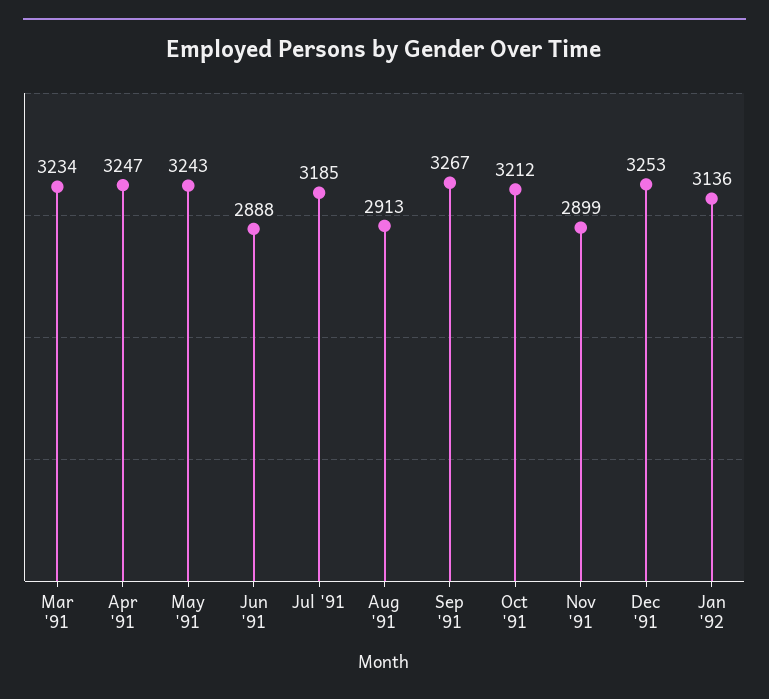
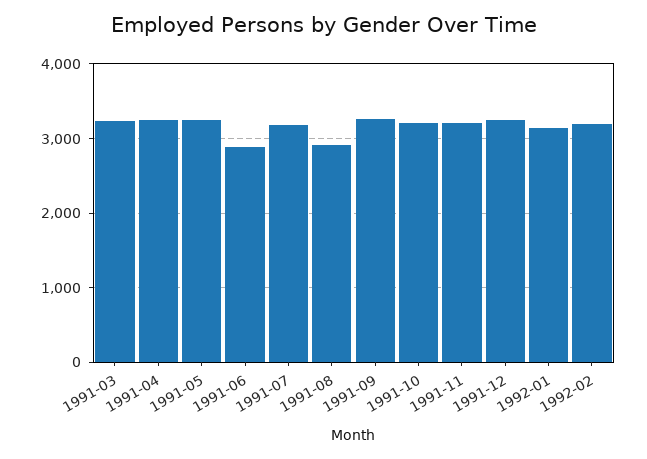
Nov '91: 2899 -> 3200
1992-02: none -> 3200

